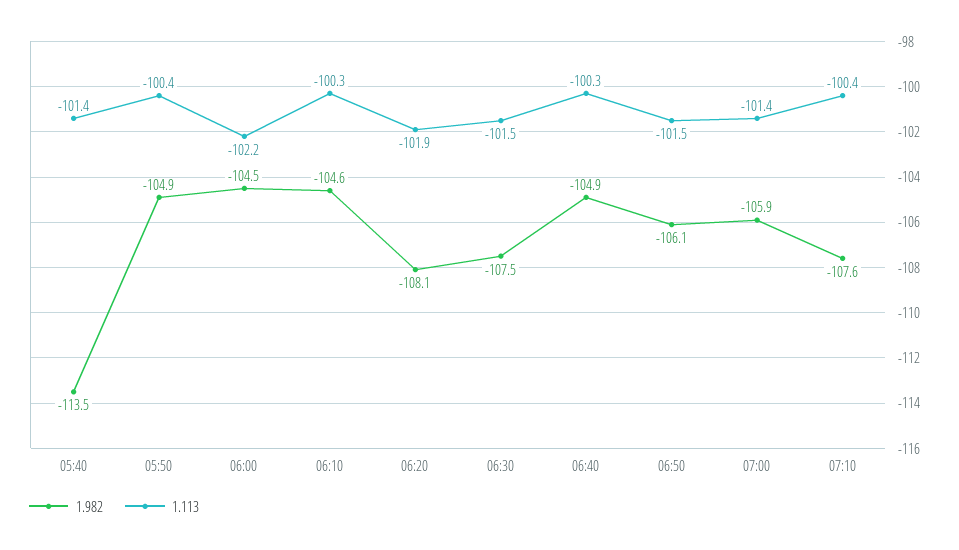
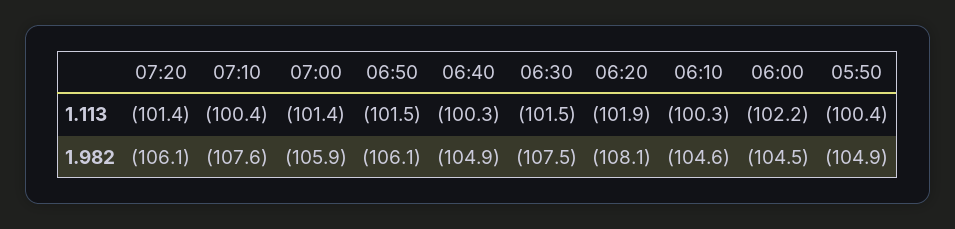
1.982, 05:40: -113.5 -> none
1.113, 05:40: -101.4 -> none
1.113, 07:20: none -> -101.4
1.982, 07:20: none -> -106.1

